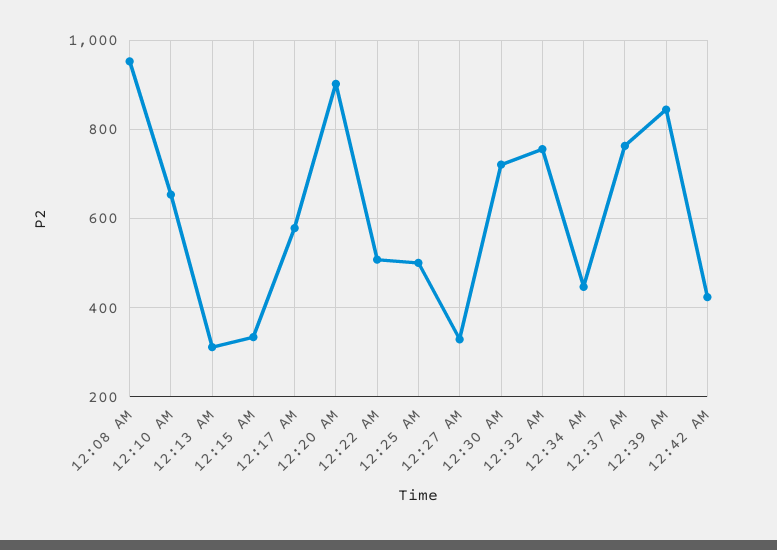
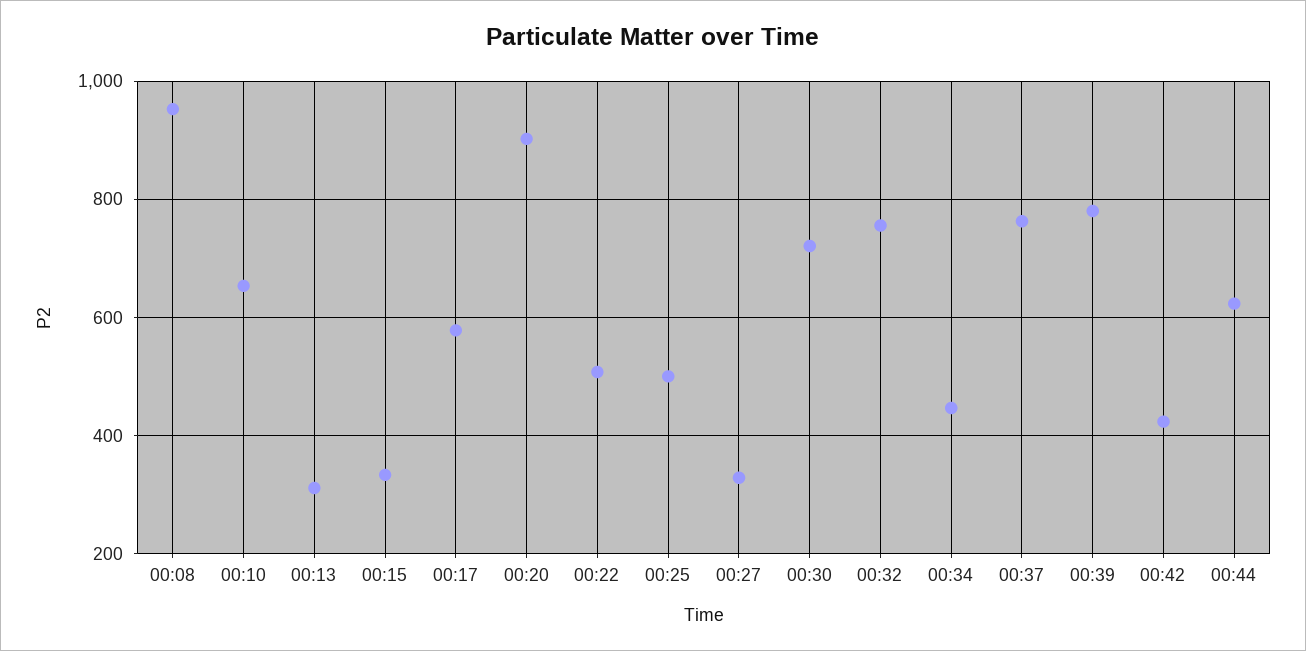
12:39 AM: 840 -> 780
00:44: none -> 620

